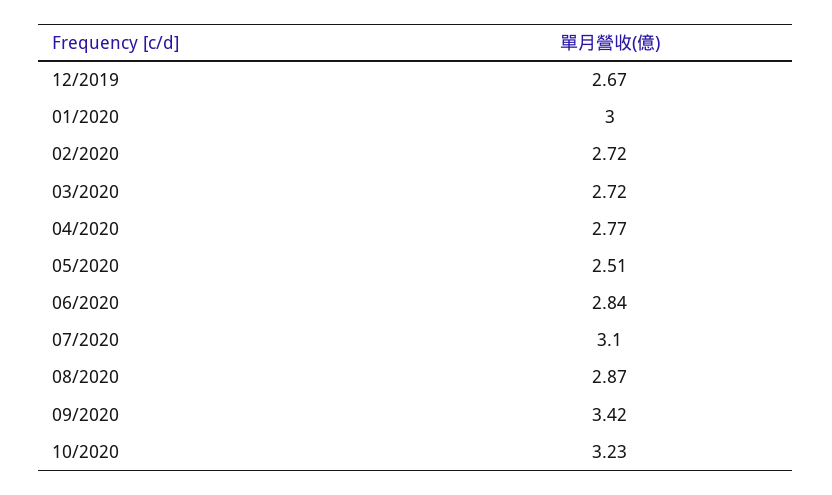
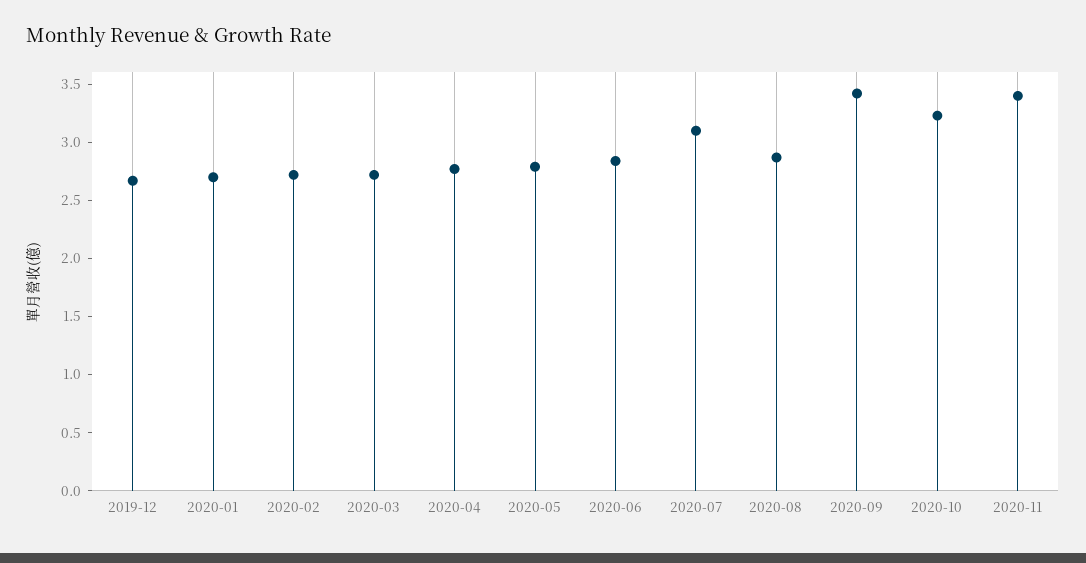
01/2020: 3 -> 2.7
05/2020: 2.51 -> 2.8
2020-11: none -> 3.4

